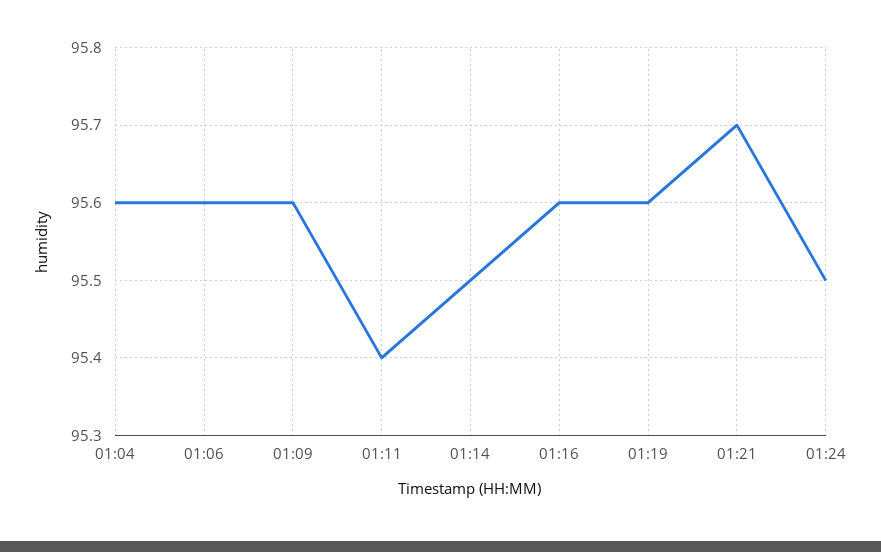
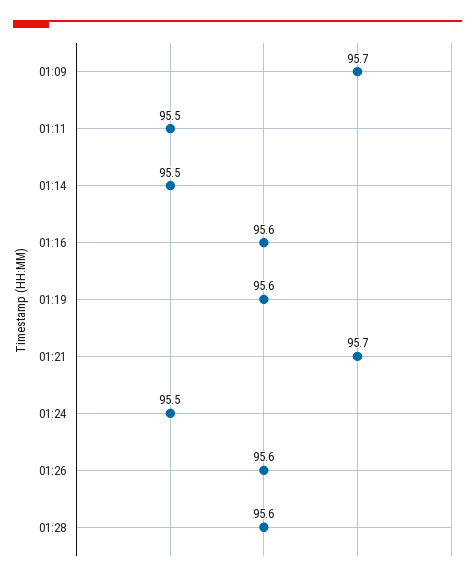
01:04: 95.6 -> none
01:06: 95.6 -> none
01:09: 95.6 -> 95.7
01:11: 95.4 -> 95.5
01:26: none -> 95.6
01:28: none -> 95.6

